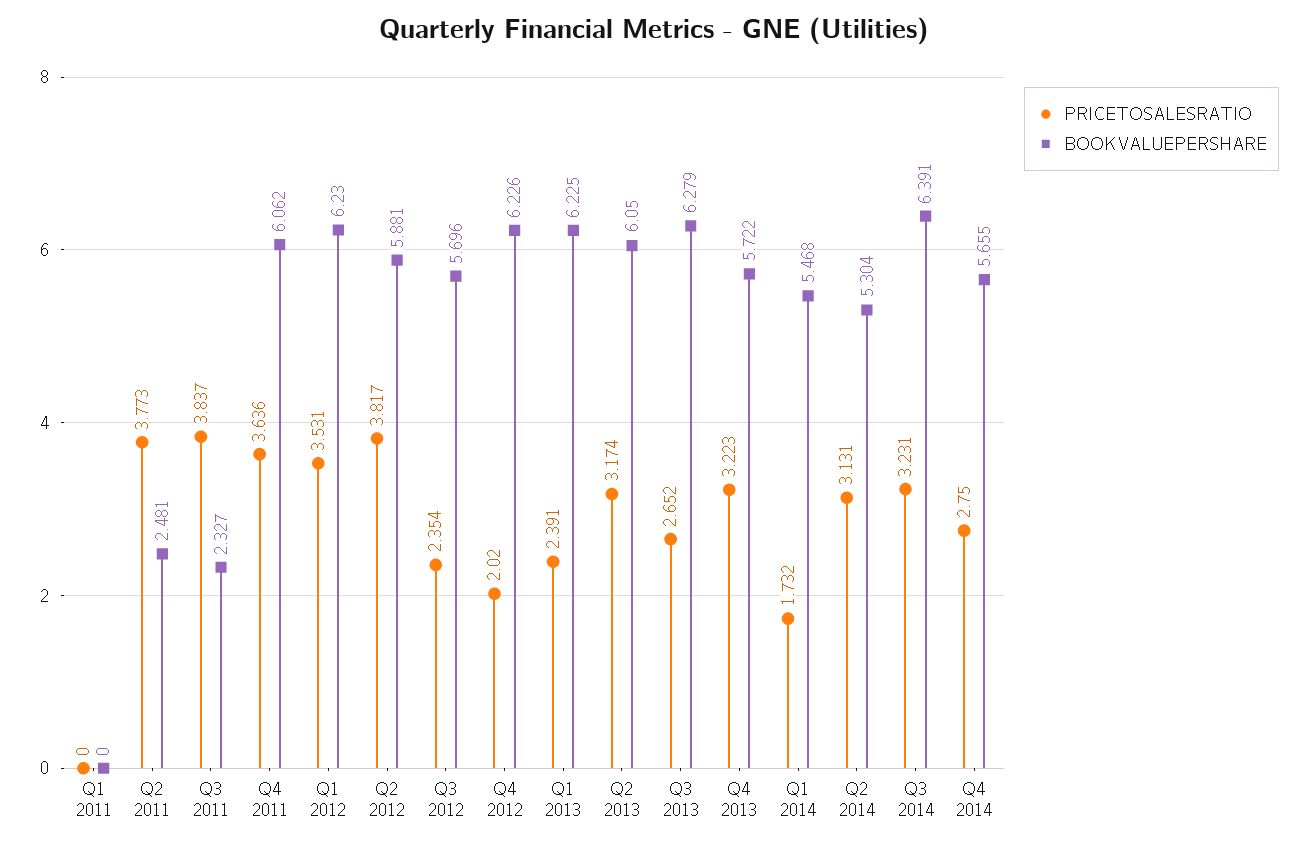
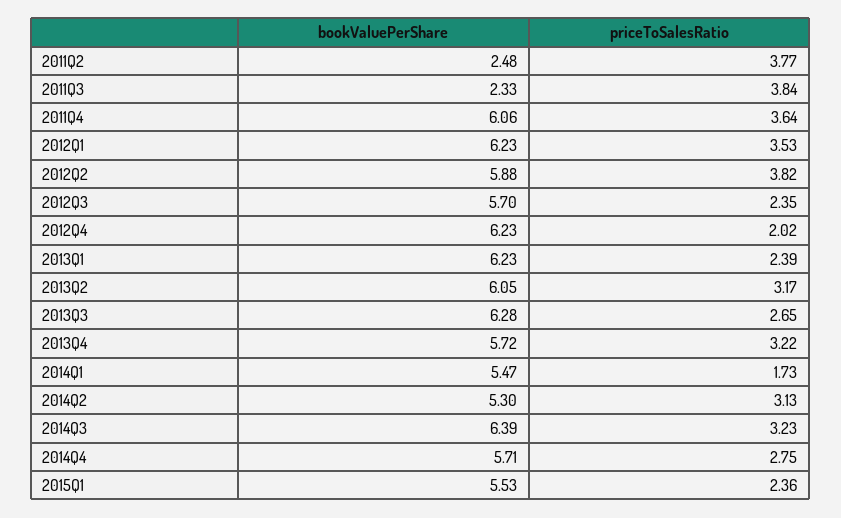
PRICETOSALESRATIO, Q1 2011: 0 -> none
BOOKVALUEPERSHARE, Q1 2011: 0 -> none
BOOKVALUEPERSHARE, Q4 2014: 5.655 -> 5.71
BOOKVALUEPERSHARE, 2015Q1: none -> 5.53
PRICETOSALESRATIO, 2015Q1: none -> 2.36

